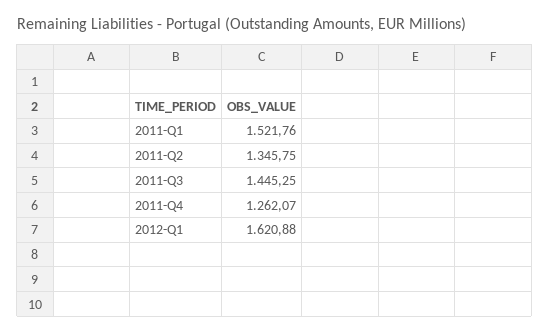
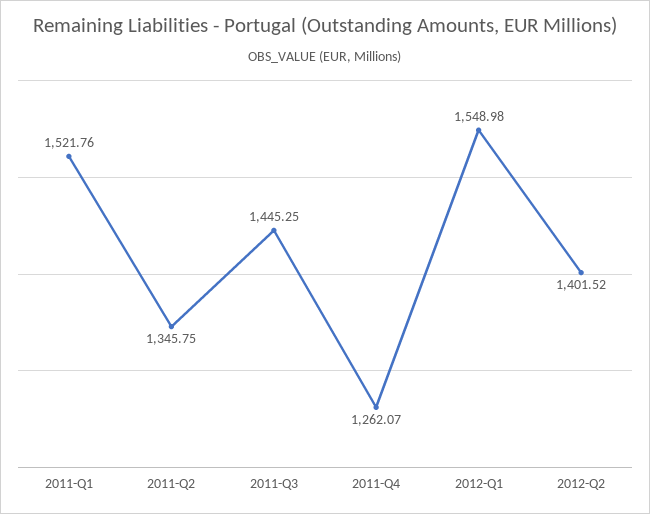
2012-Q1: 1620.88 -> 1548.98
2012-Q2: none -> 1401.52

